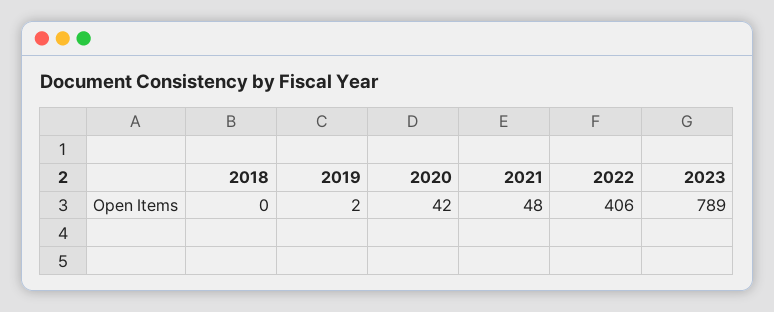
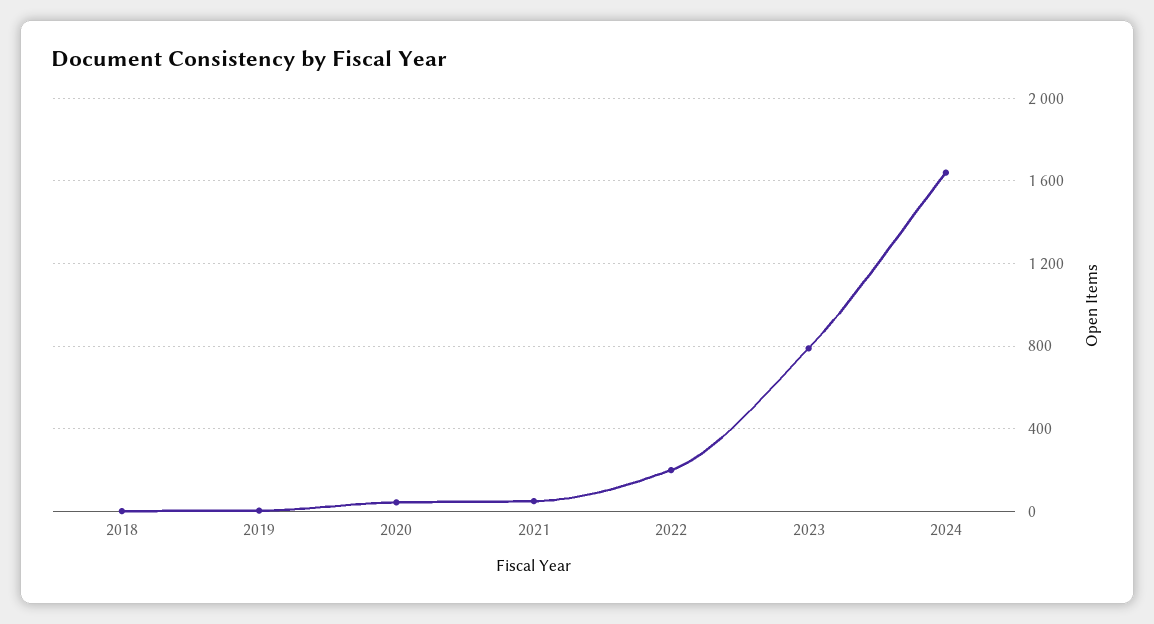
2022: 406 -> 200
2024: none -> 1650

